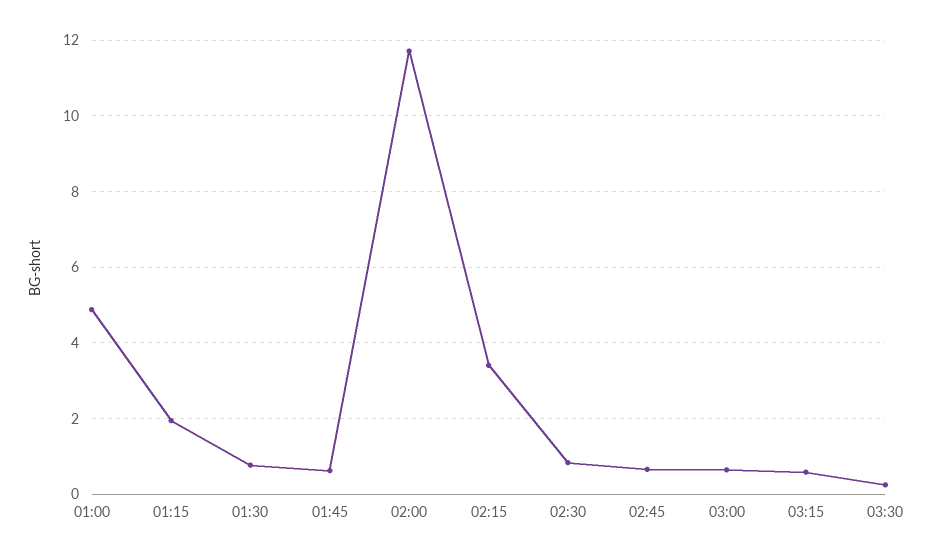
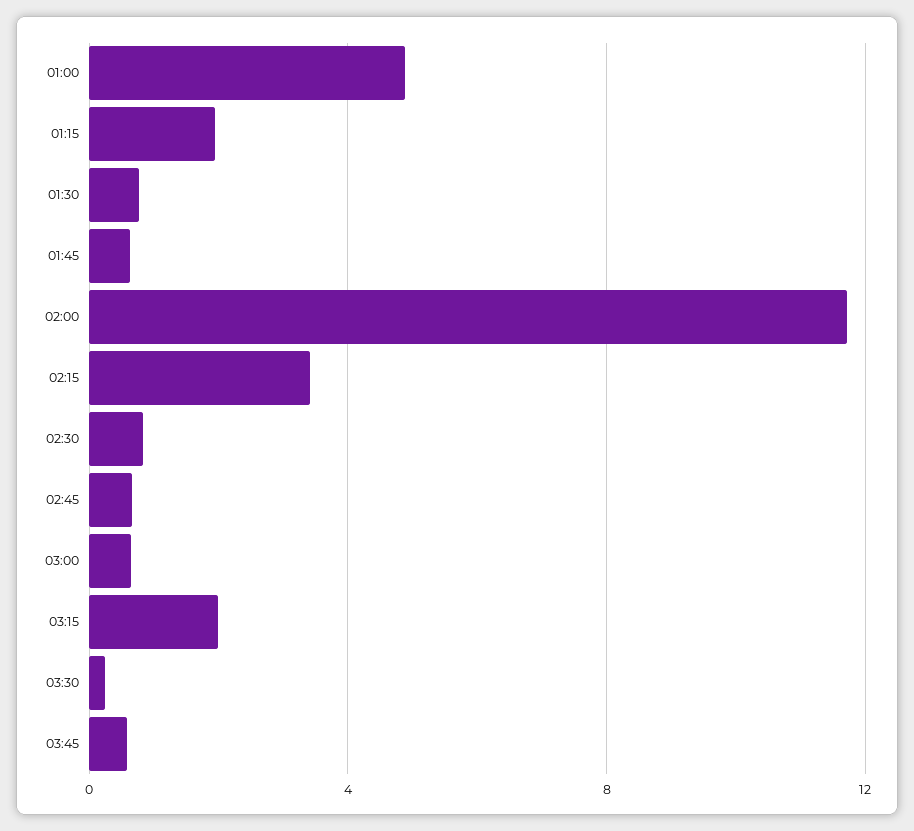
03:15: 0.6 -> 2
03:45: none -> 0.5

